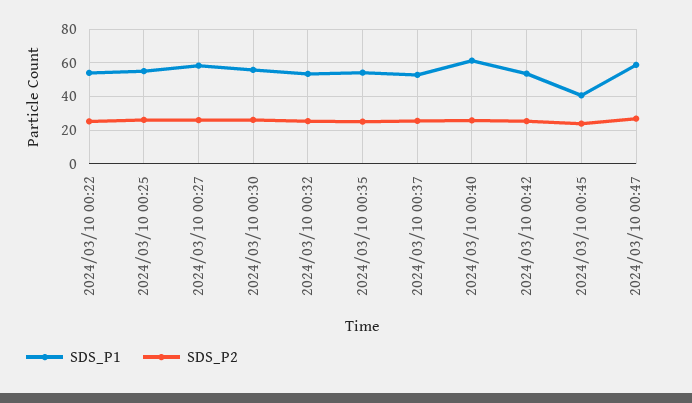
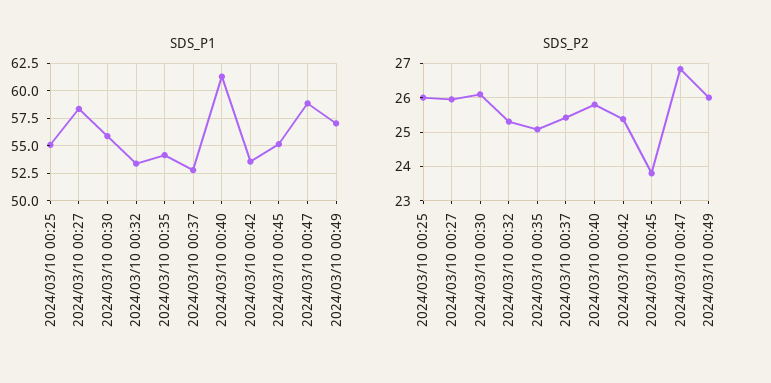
SDS_P1, 2024/03/10 00:22: 55 -> none
SDS_P2, 2024/03/10 00:22: 25 -> none
SDS_P1, 2024/03/10 00:45: 40 -> 55
SDS_P1, 2024/03/10 00:49: none -> 57.5
SDS_P2, 2024/03/10 00:49: none -> 26

